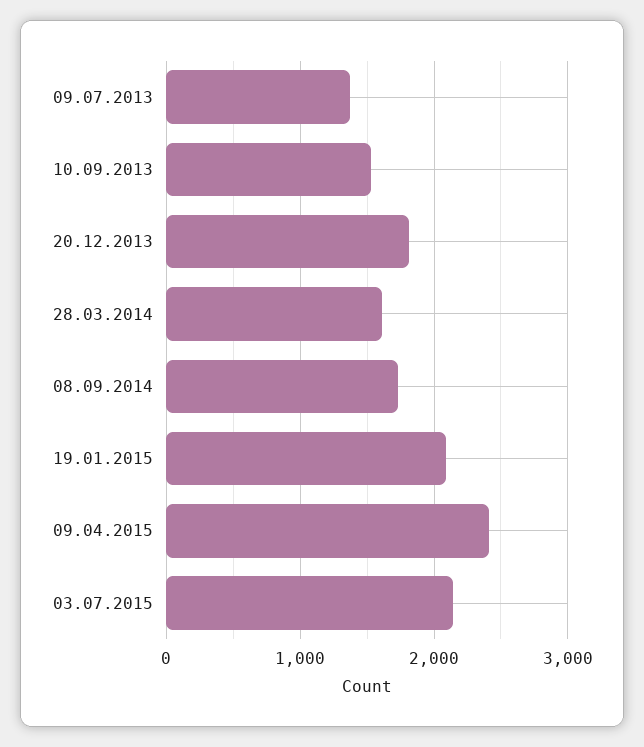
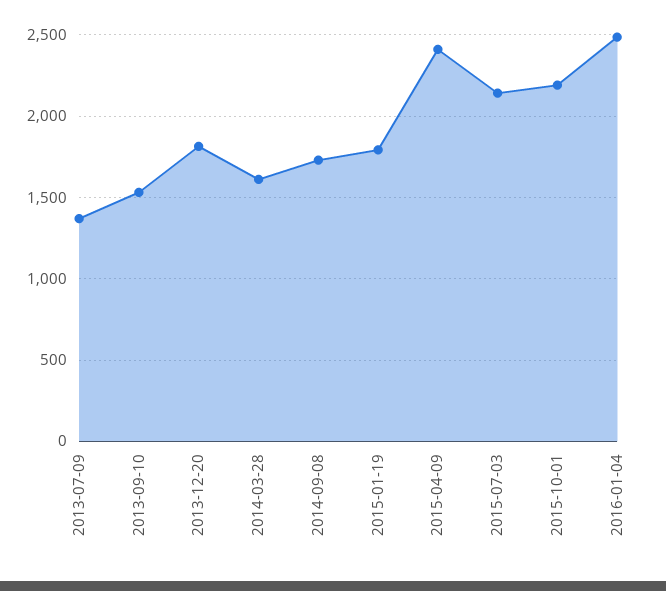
19.01.2015: 2100 -> 1800
2015-10-01: none -> 2200
2016-01-04: none -> 2500

